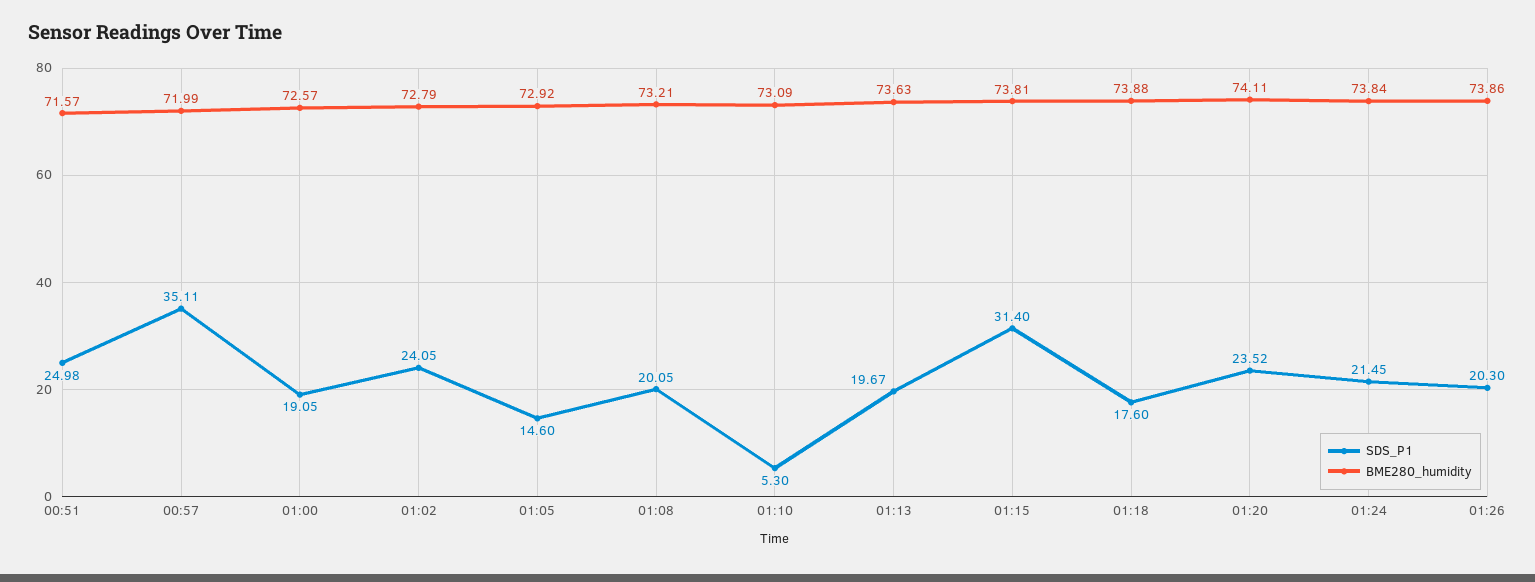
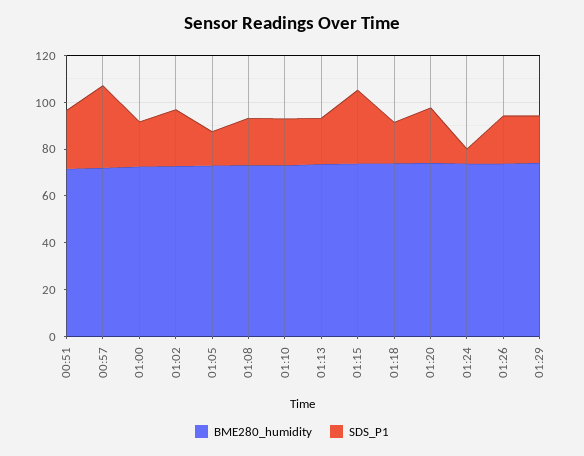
SDS_P1, 01:10: 5.3 -> 20
SDS_P1, 01:24: 21.45 -> 5
BME280_humidity, 01:29: none -> 75
SDS_P1, 01:29: none -> 20

